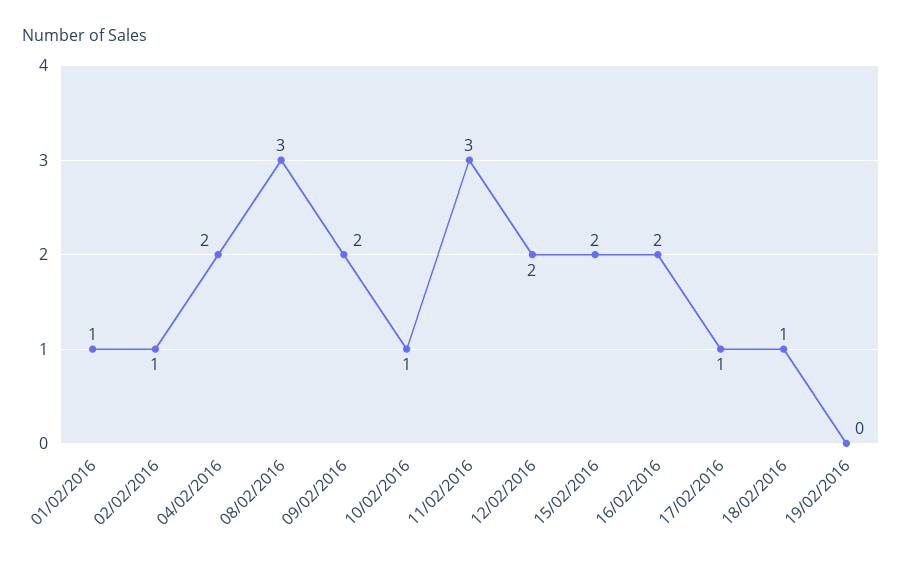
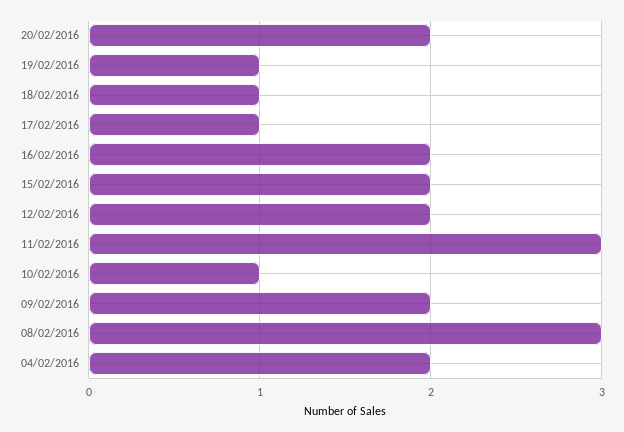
01/02/2016: 1 -> none
02/02/2016: 1 -> none
19/02/2016: 0 -> 1
20/02/2016: none -> 2

